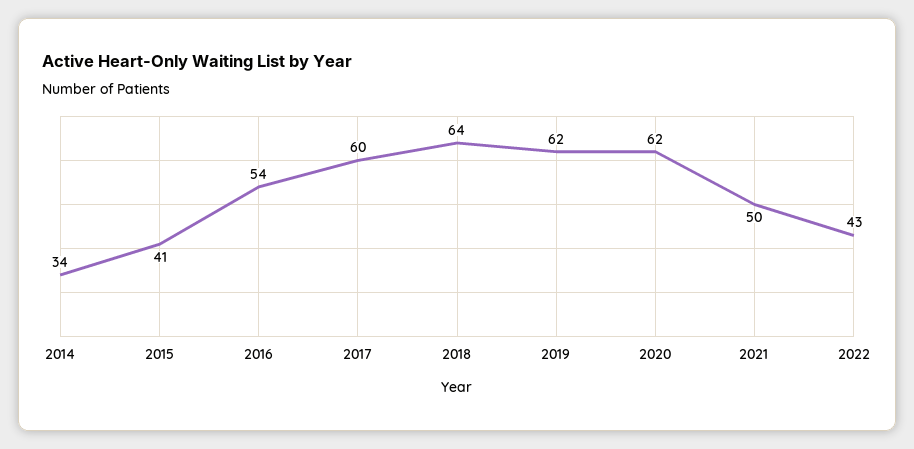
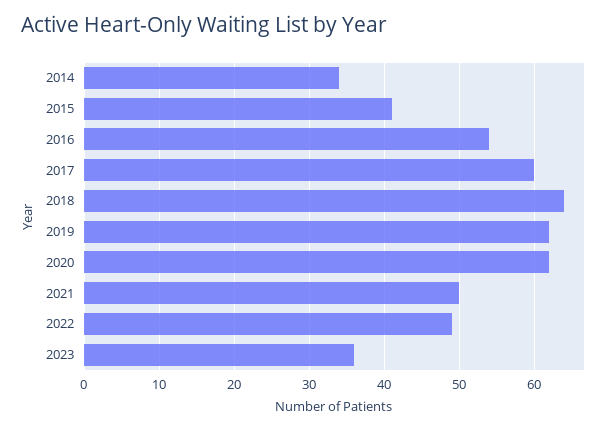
2022: 43 -> 49
2023: none -> 36

